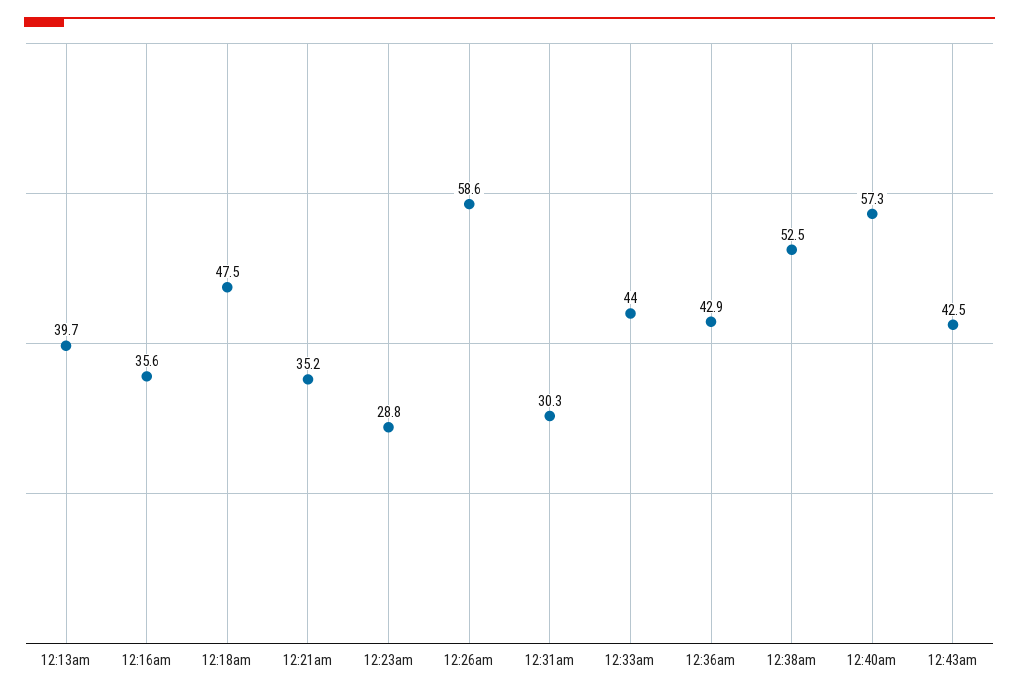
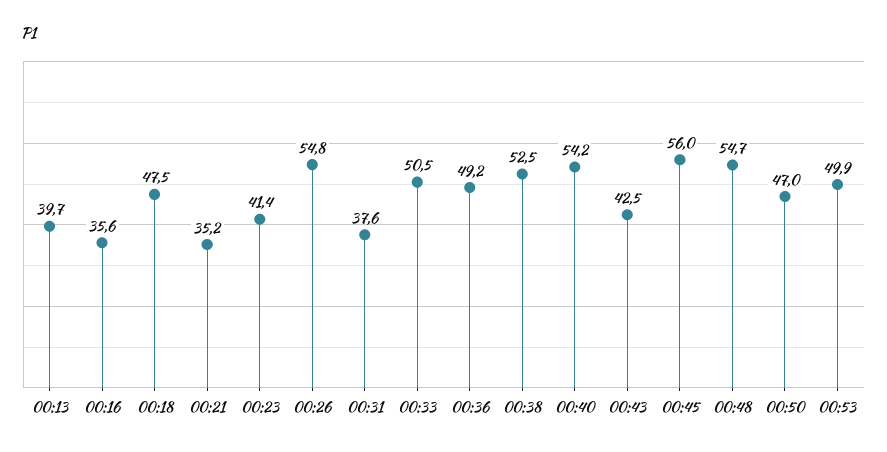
12:23am: 28.8 -> 41.4
12:26am: 58.6 -> 54.8
12:31am: 30.3 -> 37.6
12:33am: 44 -> 50.5
12:36am: 42.9 -> 49.2
12:40am: 57.3 -> 54.2
00:45: none -> 56
00:48: none -> 54.7
00:50: none -> 47
00:53: none -> 49.9

